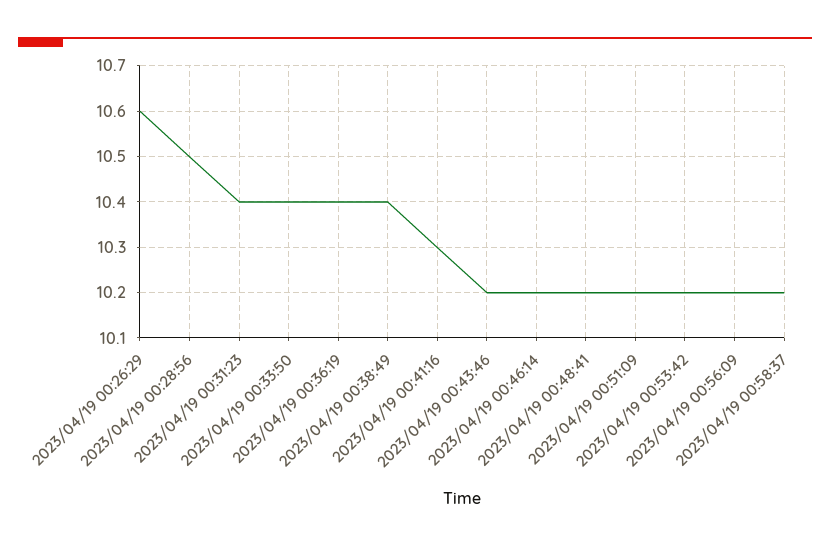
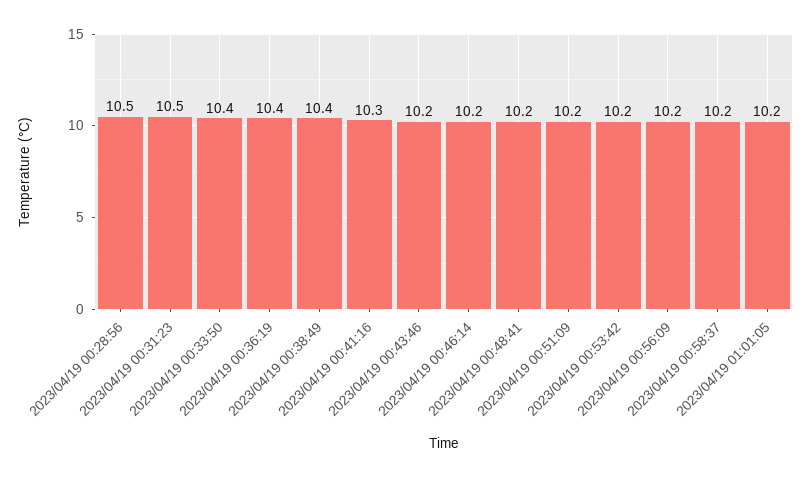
2023/04/19 00:26:29: 10.6 -> none
2023/04/19 00:31:23: 10.4 -> 10.5
2023/04/19 01:01:05: none -> 10.2

